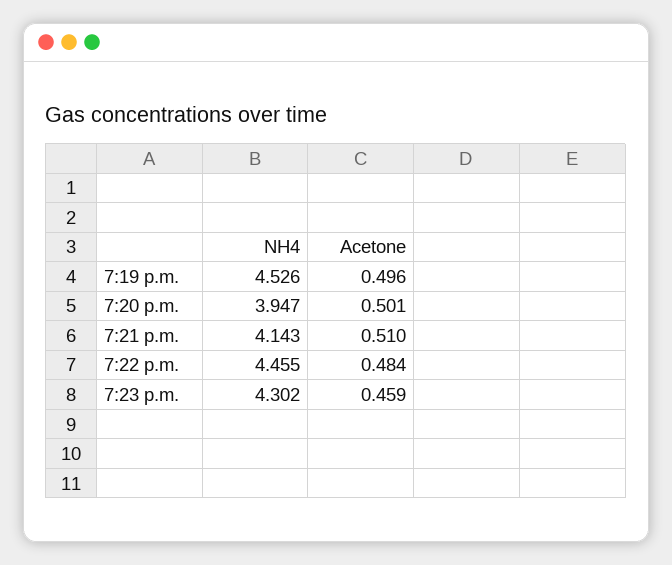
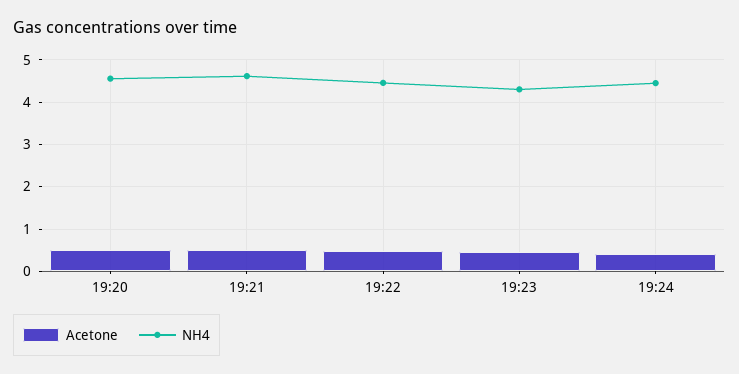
NH4, 7:19 p.m.: 4.526 -> none
Acetone, 7:19 p.m.: 0.496 -> none
NH4, 7:20 p.m.: 3.947 -> 4.6
NH4, 7:21 p.m.: 4.143 -> 4.6
Acetone, 19:24: none -> 0.4
NH4, 19:24: none -> 4.4

